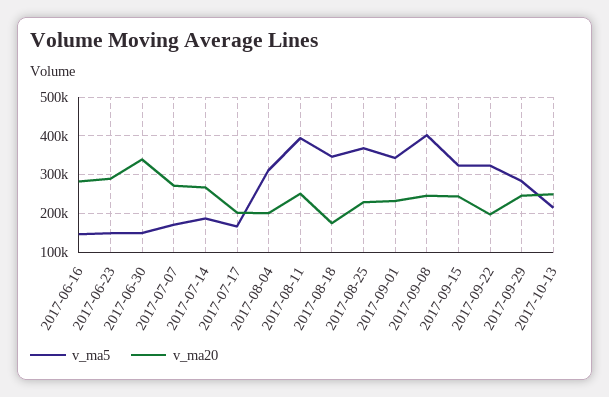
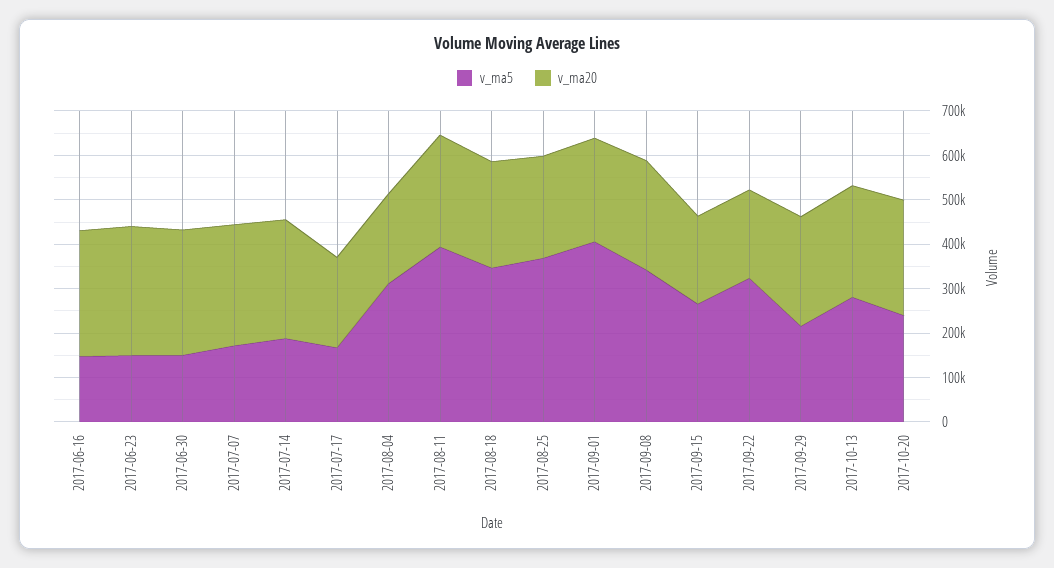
v_ma20, 2017-06-30: 340000 -> 280000
v_ma20, 2017-08-18: 180000 -> 240000
v_ma5, 2017-09-01: 340000 -> 400000
v_ma5, 2017-09-08: 400000 -> 340000
v_ma5, 2017-09-15: 320000 -> 260000
v_ma20, 2017-09-15: 240000 -> 200000
v_ma5, 2017-09-29: 280000 -> 220000
v_ma5, 2017-10-13: 220000 -> 280000
v_ma5, 2017-10-20: none -> 240000
v_ma20, 2017-10-20: none -> 260000

